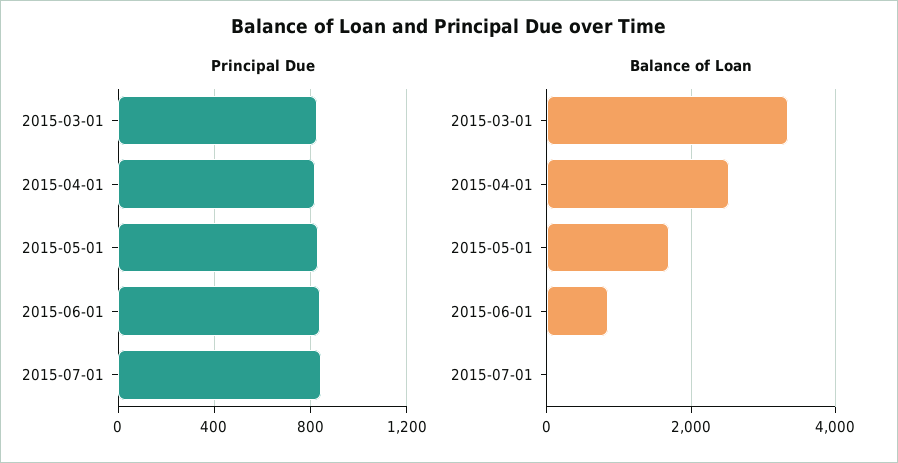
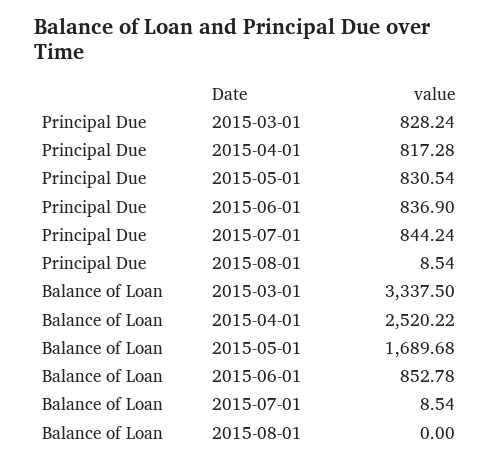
Principal Due, 2015-08-01: none -> 8.54
Balance of Loan, 2015-08-01: none -> 0

